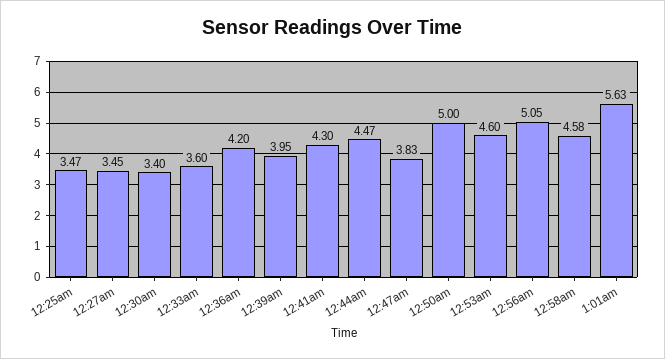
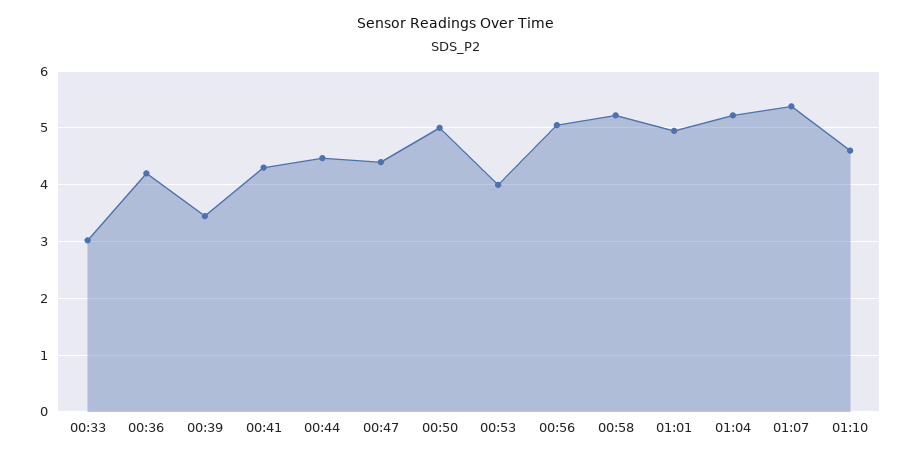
12:25am: 3.47 -> none
12:27am: 3.45 -> none
12:30am: 3.4 -> none
12:33am: 3.6 -> 3
12:39am: 3.95 -> 3.4
12:47am: 3.83 -> 4.4
12:53am: 4.6 -> 4
12:58am: 4.58 -> 5.2
1:01am: 5.63 -> 5
01:04: none -> 5.2
01:07: none -> 5.4
01:10: none -> 4.6

